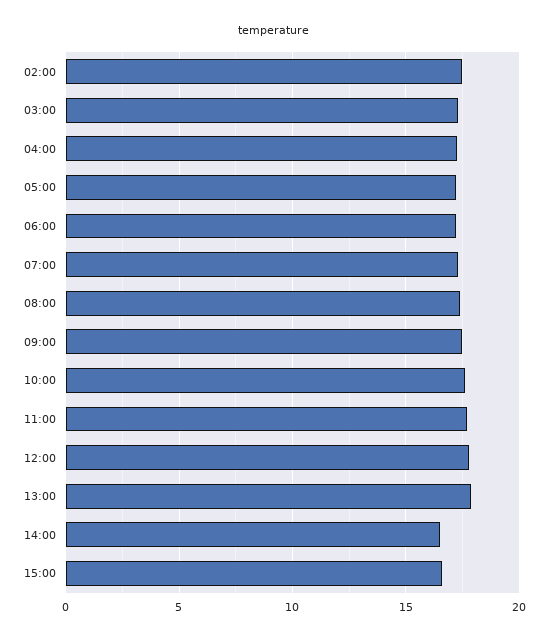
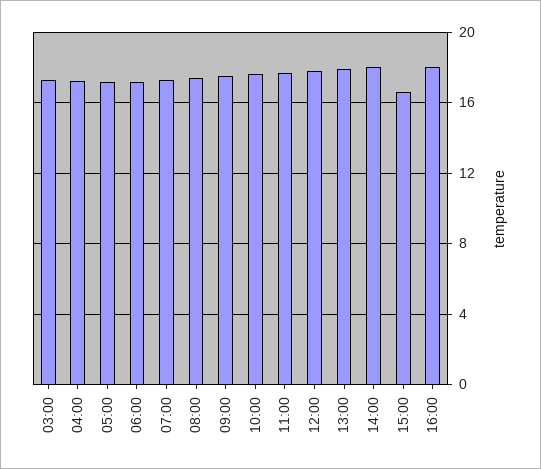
02:00: 17.5 -> none
14:00: 16.5 -> 18
16:00: none -> 18

